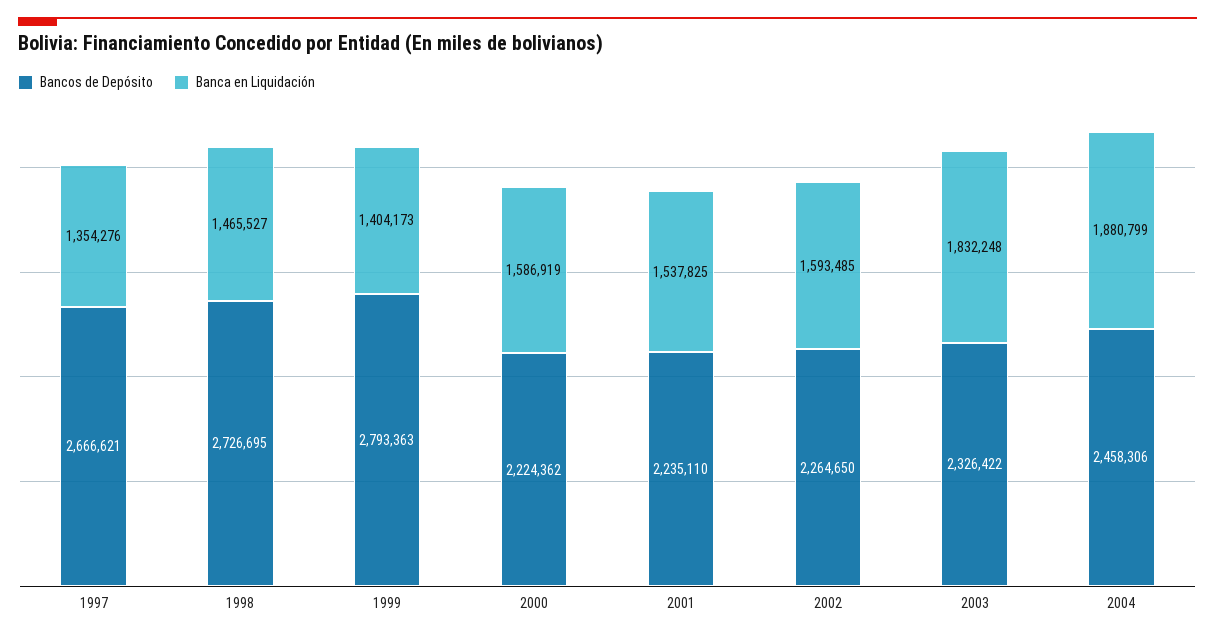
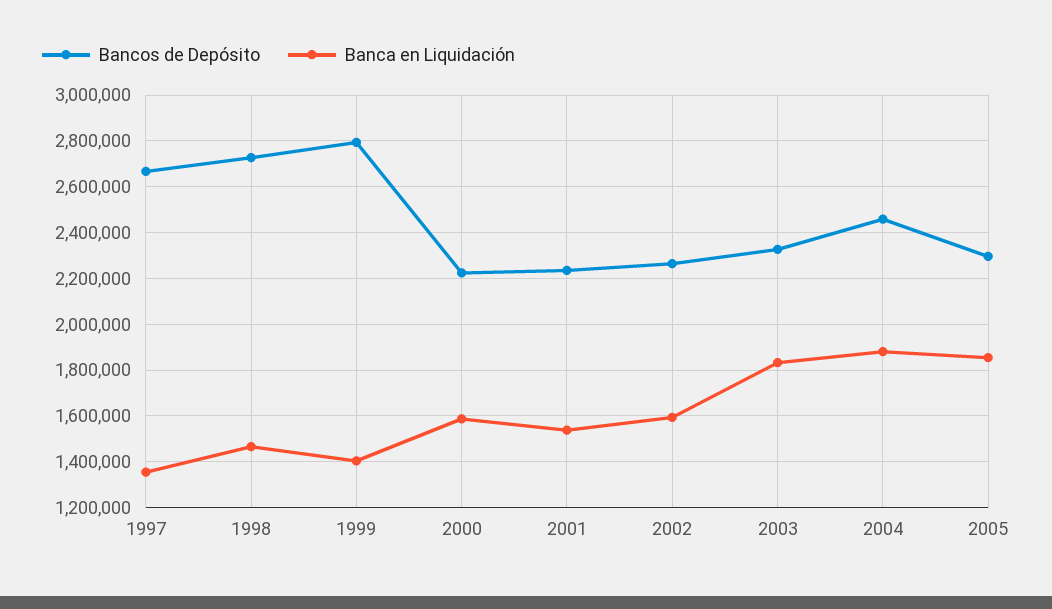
Bancos de Depósito, 2005: none -> 2300000
Banca en Liquidación, 2005: none -> 1850000

